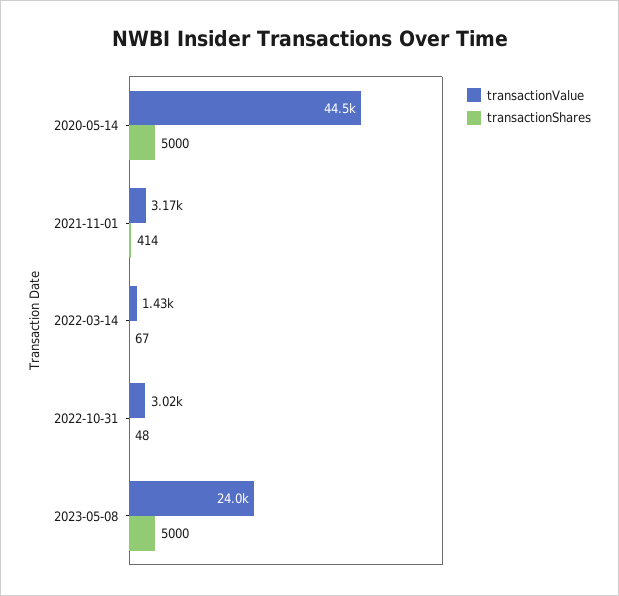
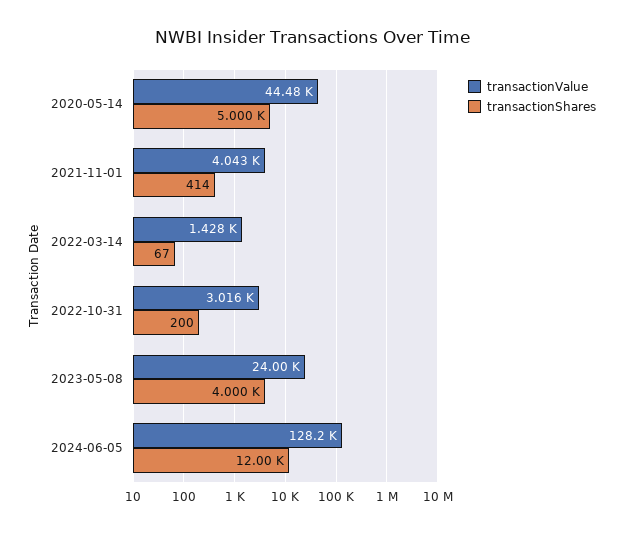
transactionValue, 2021-11-01: 3170 -> 4043
transactionShares, 2022-10-31: 48 -> 200
transactionShares, 2023-05-08: 5000 -> 4000
transactionValue, 2024-06-05: none -> 128200
transactionShares, 2024-06-05: none -> 12000

